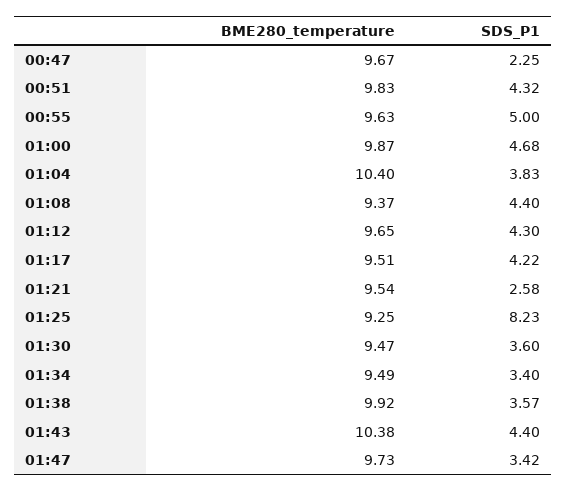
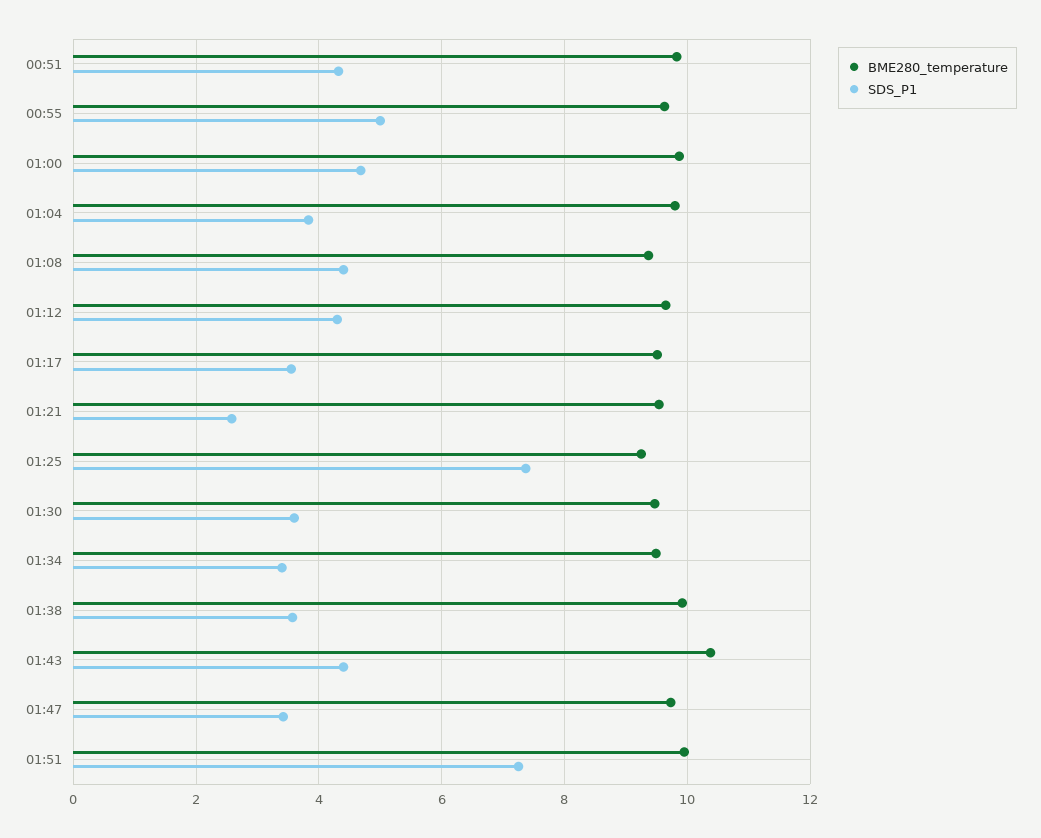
BME280_temperature, 00:47: 9.67 -> none
SDS_P1, 00:47: 2.25 -> none
BME280_temperature, 01:04: 10.4 -> 9.8
SDS_P1, 01:17: 4.22 -> 3.6
SDS_P1, 01:25: 8.23 -> 7.4
BME280_temperature, 01:51: none -> 10
SDS_P1, 01:51: none -> 7.2

